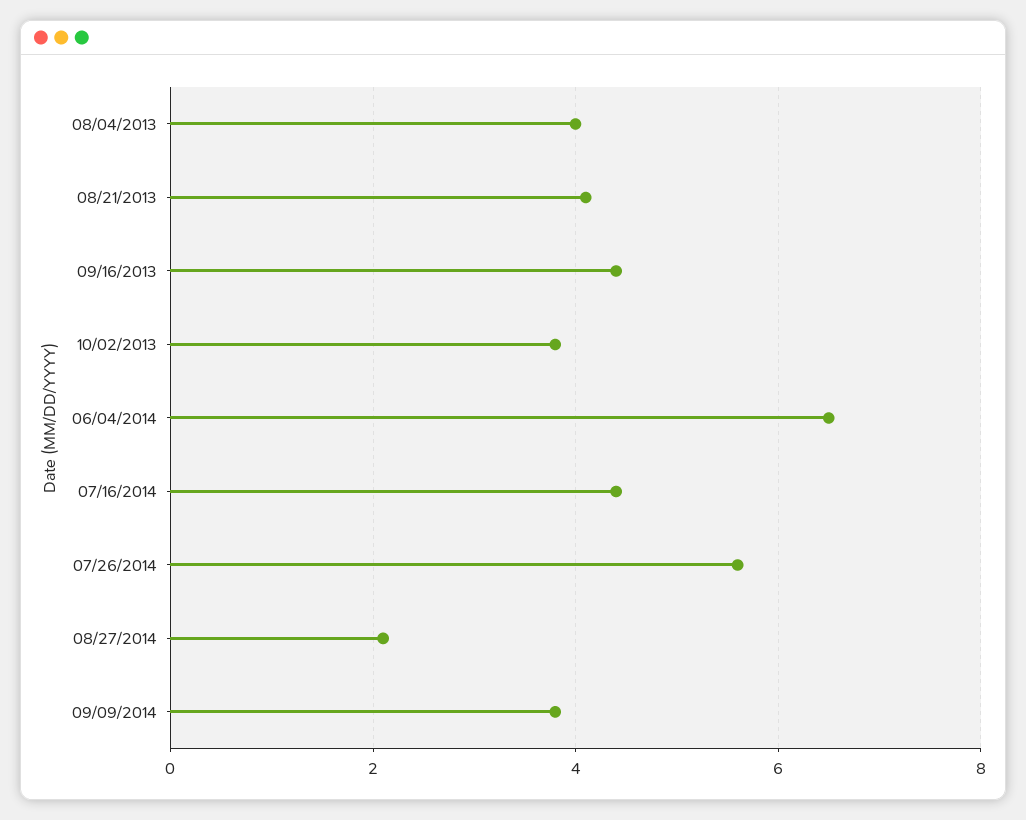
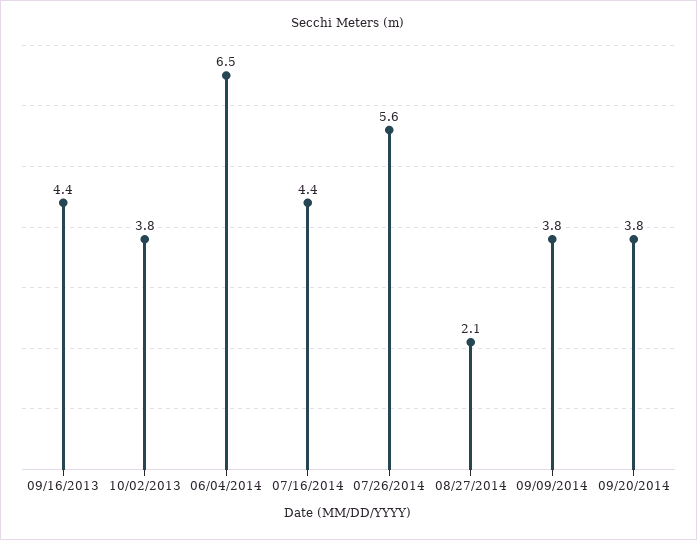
08/04/2013: 4 -> none
08/21/2013: 4 -> none
09/20/2014: none -> 3.8

